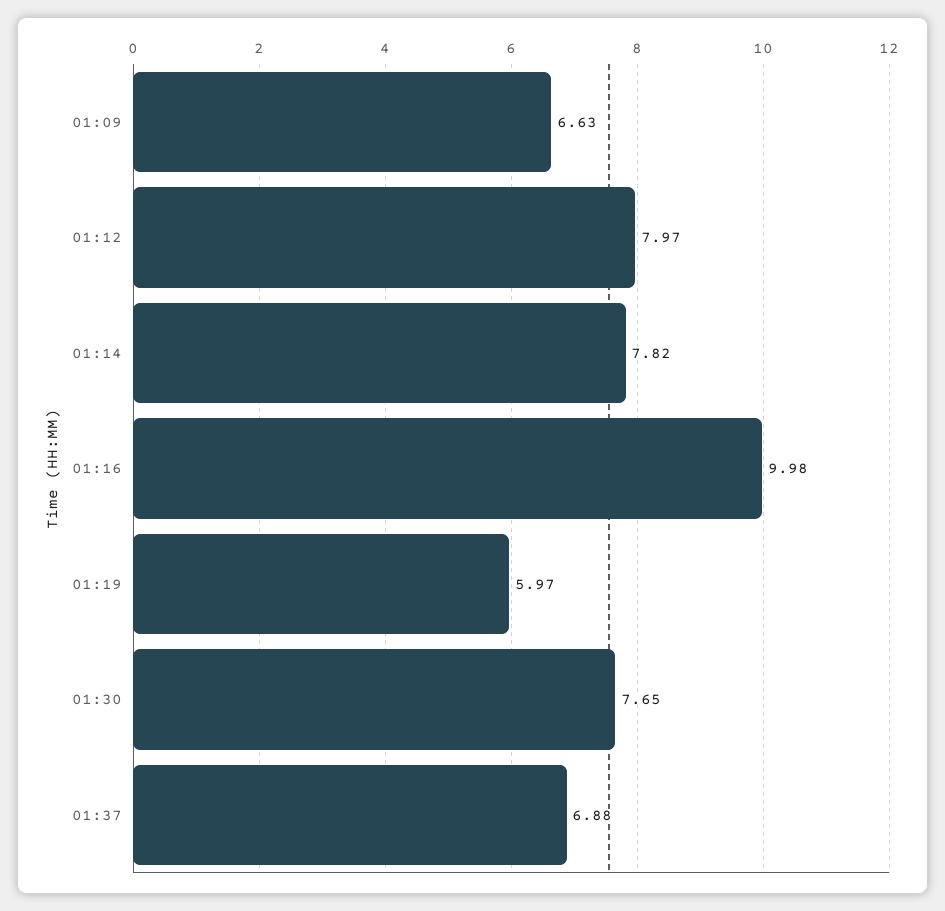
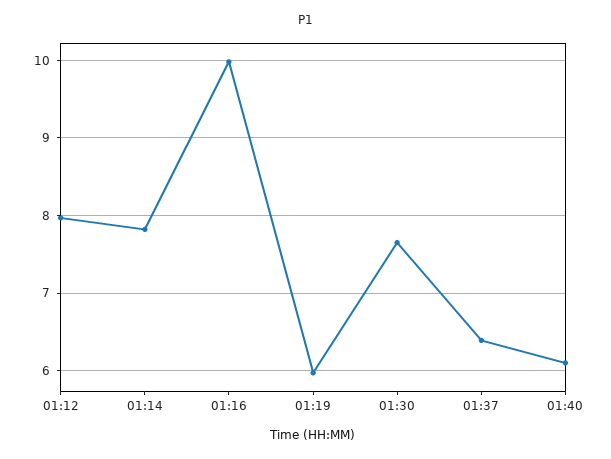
01:09: 6.63 -> none
01:37: 6.88 -> 6.4
01:40: none -> 6.1

